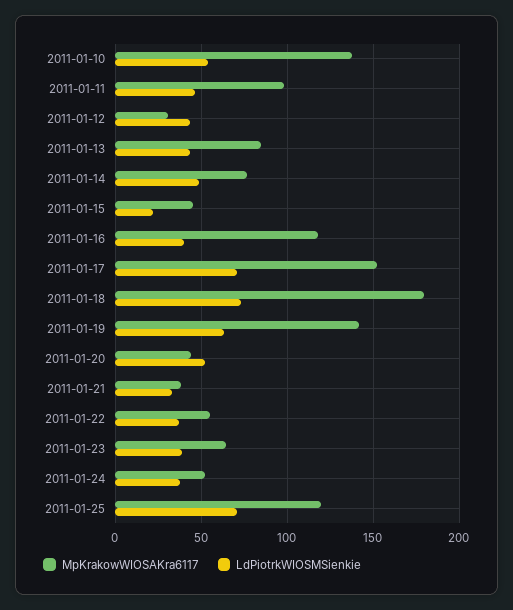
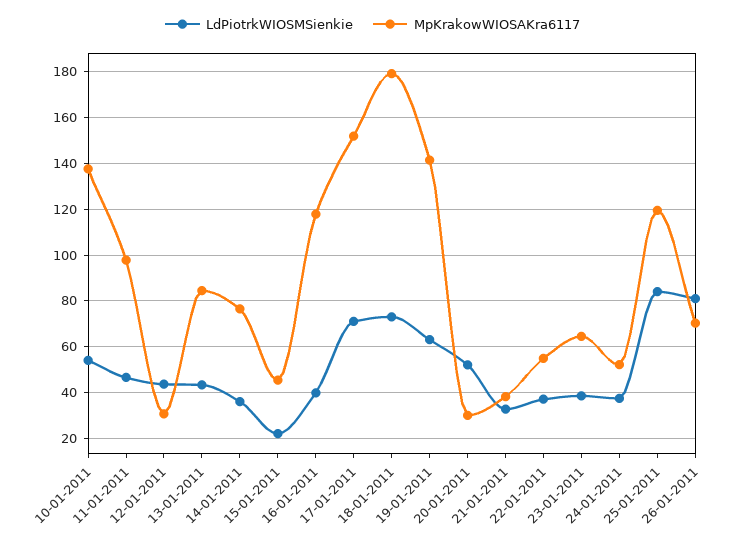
LdPiotrkWIOSMSienkie, 2011-01-14: 50 -> 35
MpKrakowWIOSAKra6117, 2011-01-20: 45 -> 30
LdPiotrkWIOSMSienkie, 2011-01-25: 70 -> 85
LdPiotrkWIOSMSienkie, 26-01-2011: none -> 80
MpKrakowWIOSAKra6117, 26-01-2011: none -> 70

